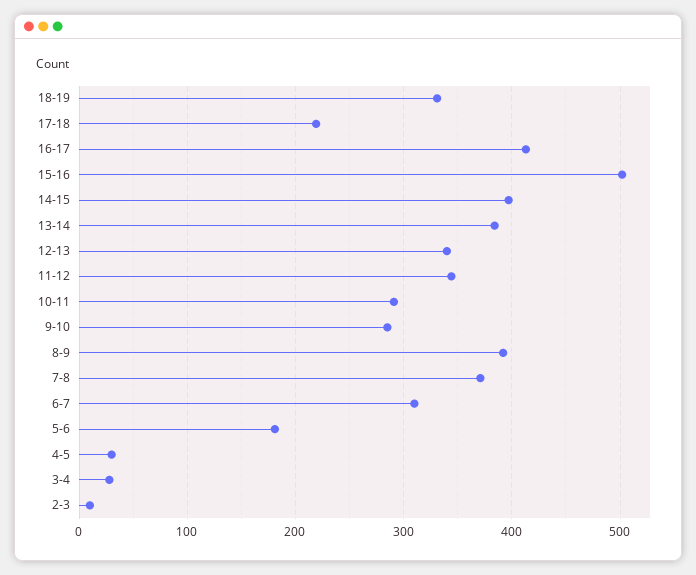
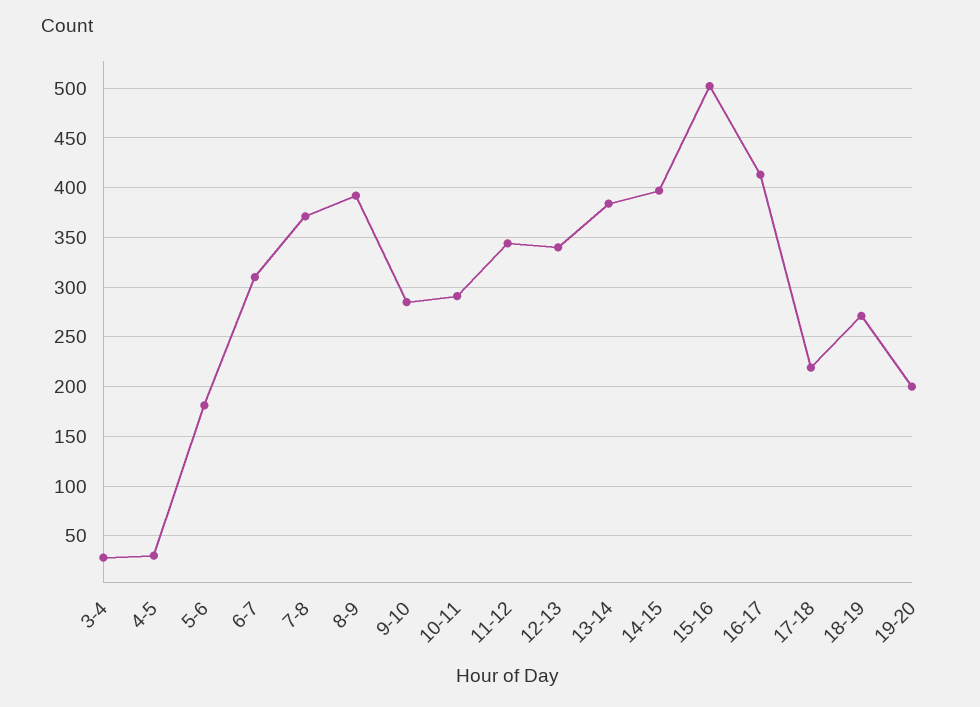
18-19: 330 -> 270
2-3: 10 -> none
19-20: none -> 200

